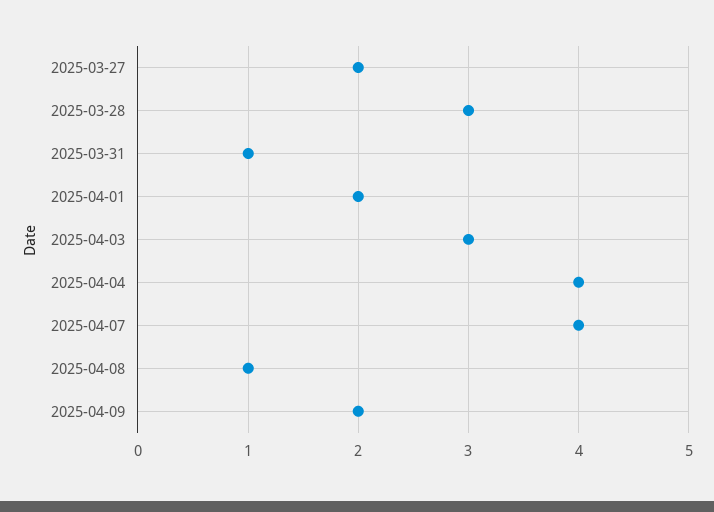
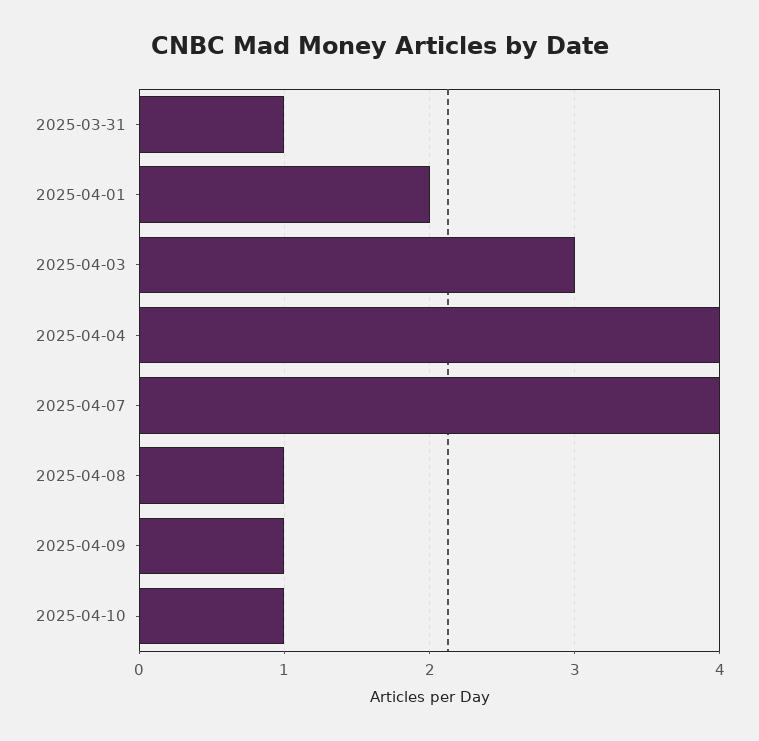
2025-03-27: 2 -> none
2025-03-28: 3 -> none
2025-04-09: 2 -> 1
2025-04-10: none -> 1

